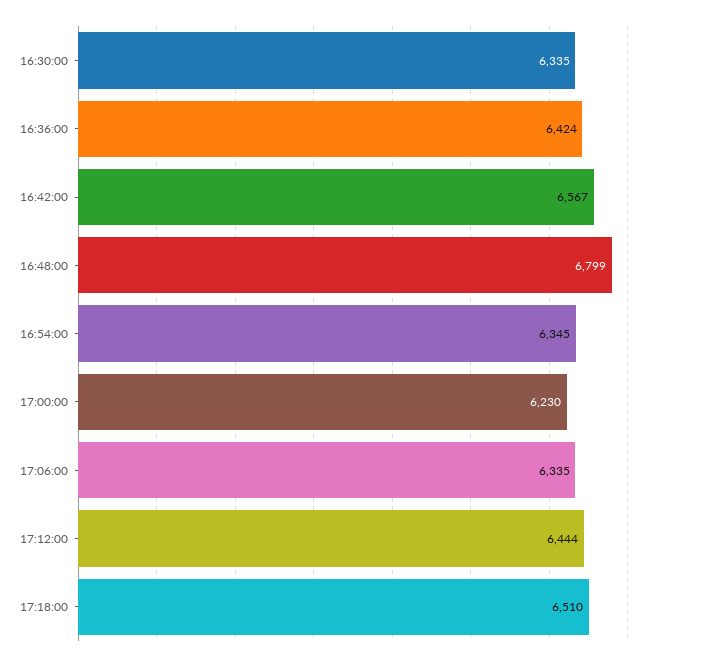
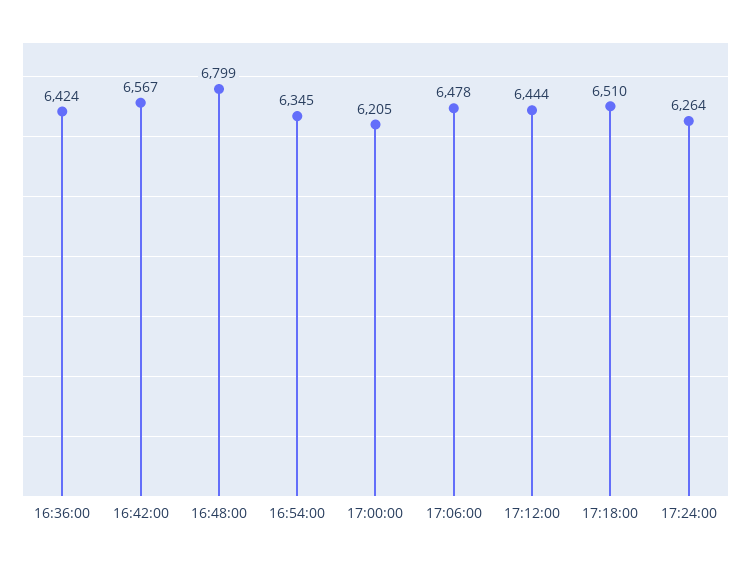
16:30:00: 6335 -> none
17:00:00: 6230 -> 6205
17:06:00: 6335 -> 6478
17:24:00: none -> 6264

